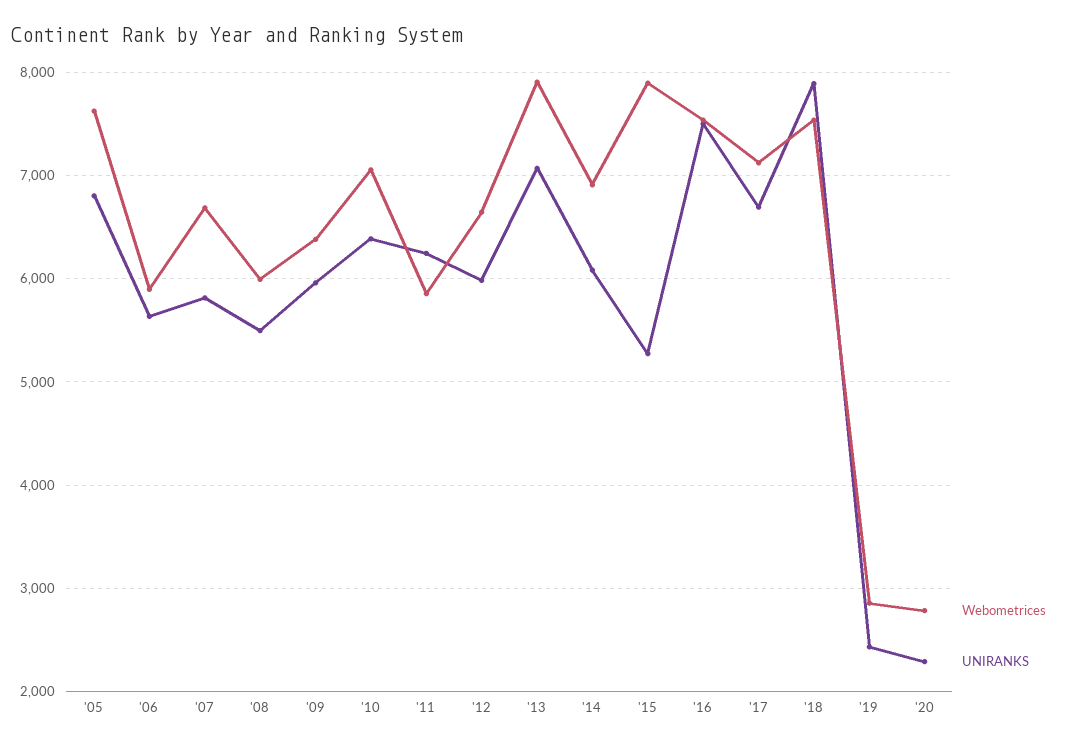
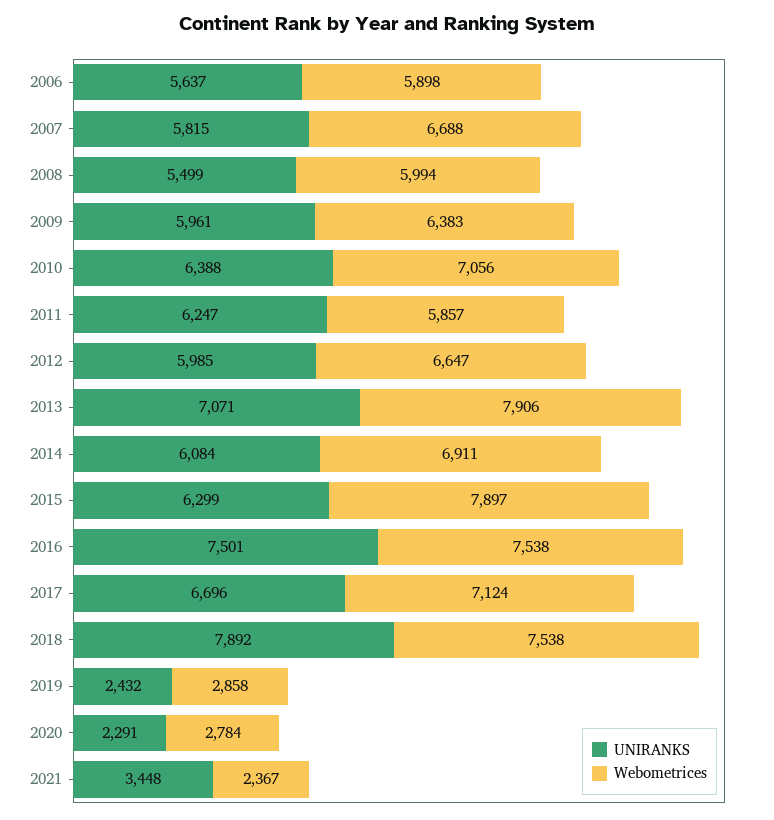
Webometrices, '05: 7600 -> none
UNIRANKS, '05: 6800 -> none
UNIRANKS, '15: 5300 -> 6299
UNIRANKS, 2021: none -> 3448
Webometrices, 2021: none -> 2367

